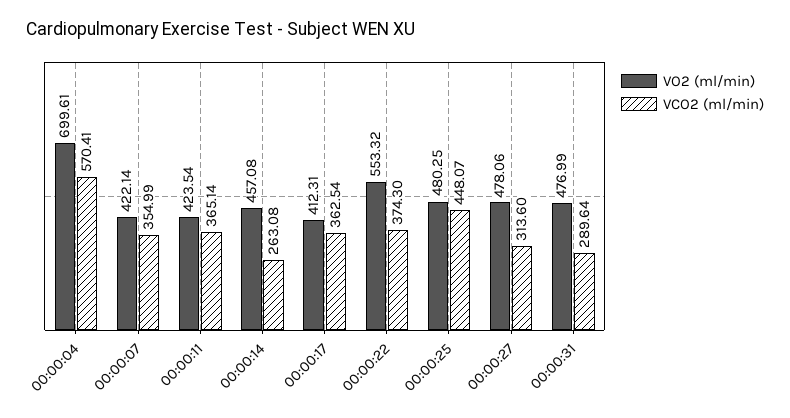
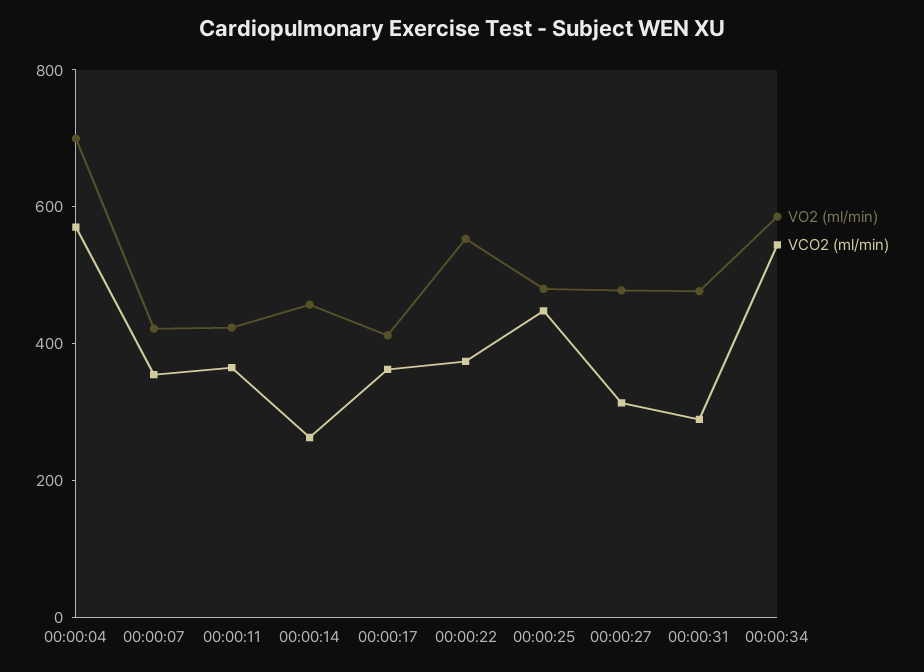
VO2 (ml/min), 00:00:34: none -> 600
VCO2 (ml/min), 00:00:34: none -> 550

